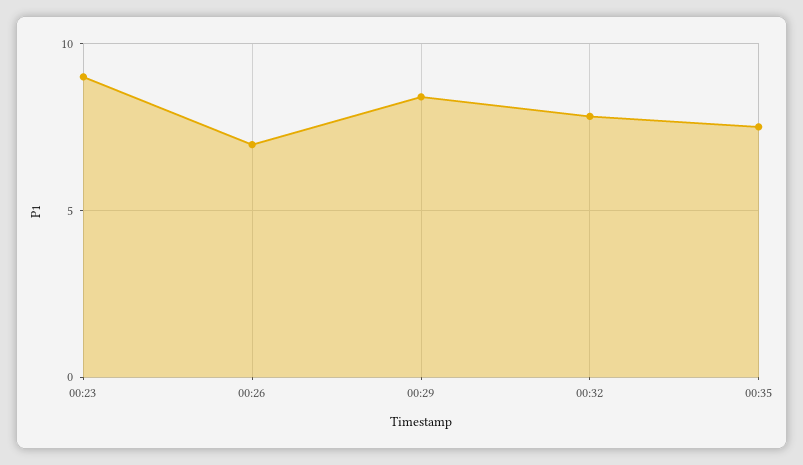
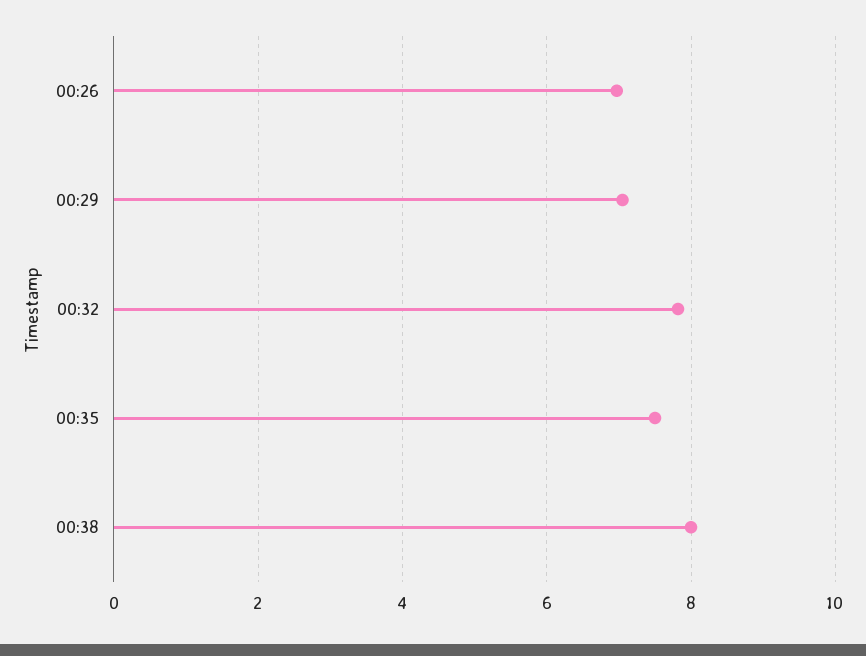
00:23: 9 -> none
00:29: 8.5 -> 7
00:38: none -> 8

